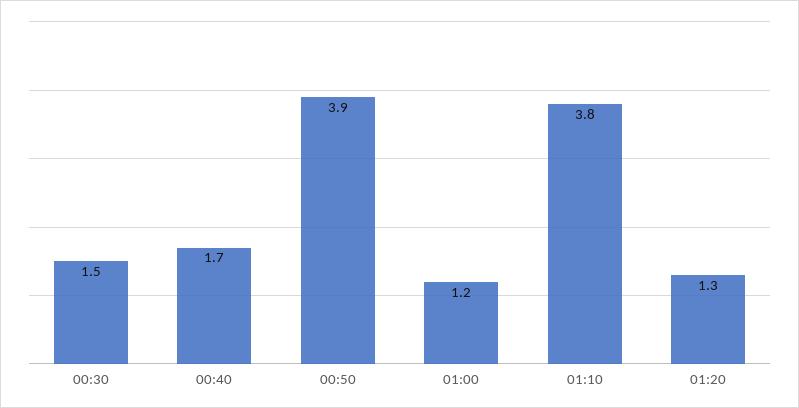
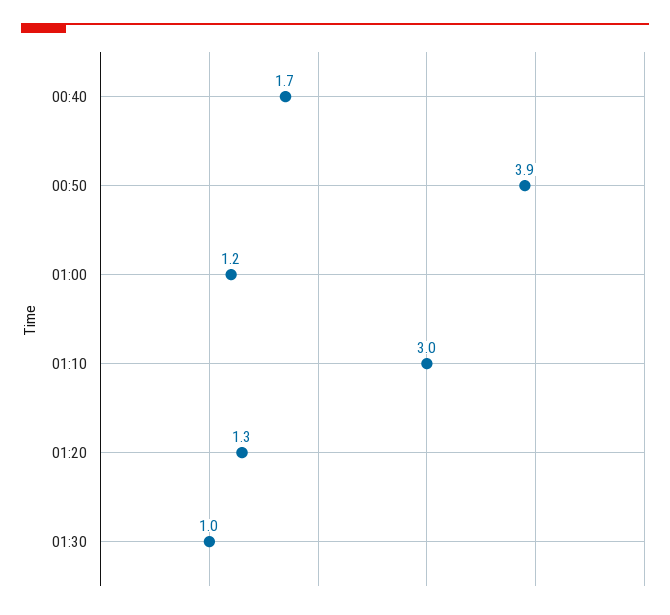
00:30: 1.5 -> none
01:10: 3.8 -> 3
01:30: none -> 1

